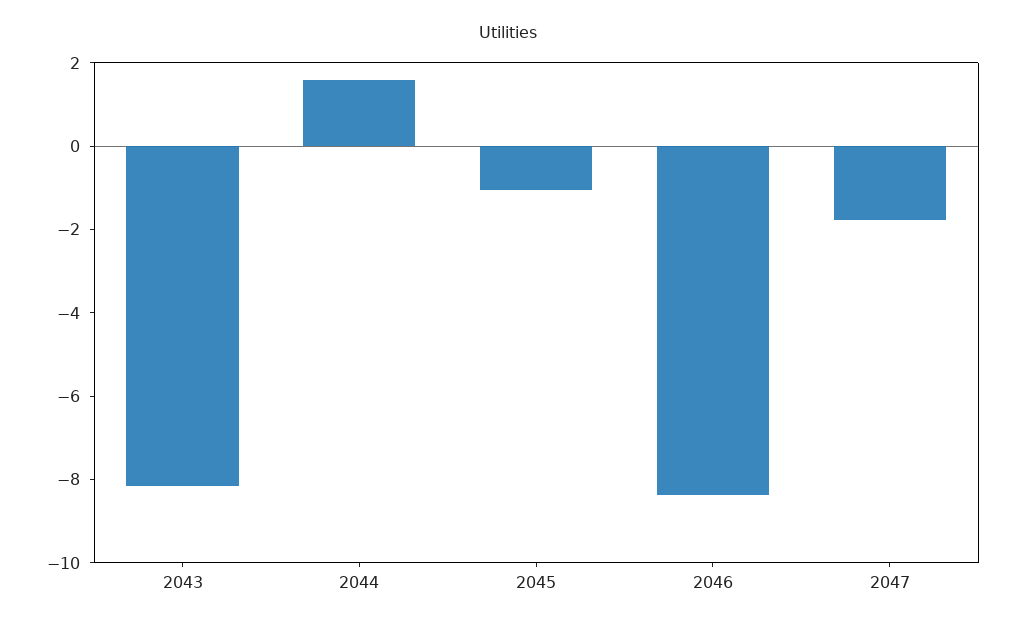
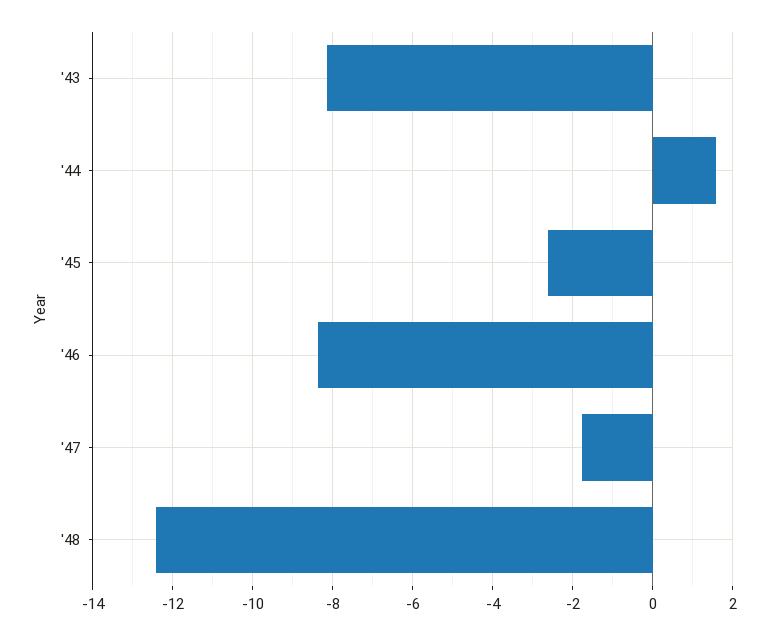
2045: -1 -> -2.6
'48: none -> -12.4

